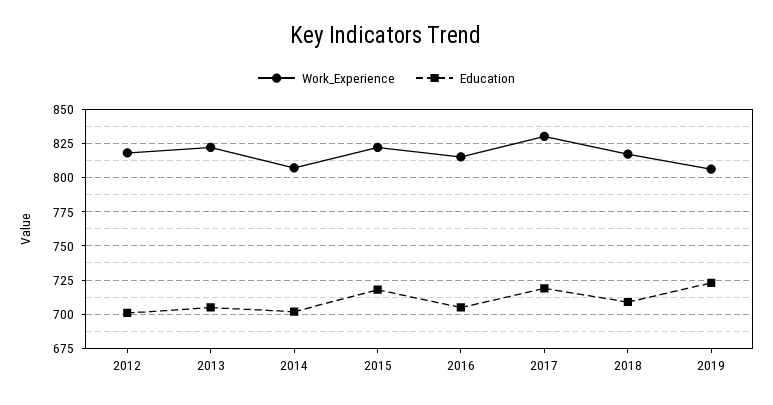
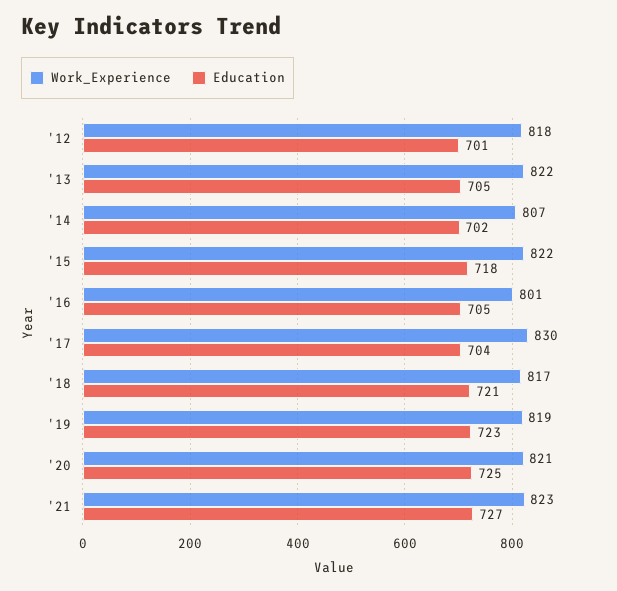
Work_Experience, 2016: 815 -> 801
Education, 2017: 720 -> 704
Education, 2018: 710 -> 721
Work_Experience, 2019: 805 -> 819
Work_Experience, '20: none -> 821
Education, '20: none -> 725
Work_Experience, '21: none -> 823
Education, '21: none -> 727

